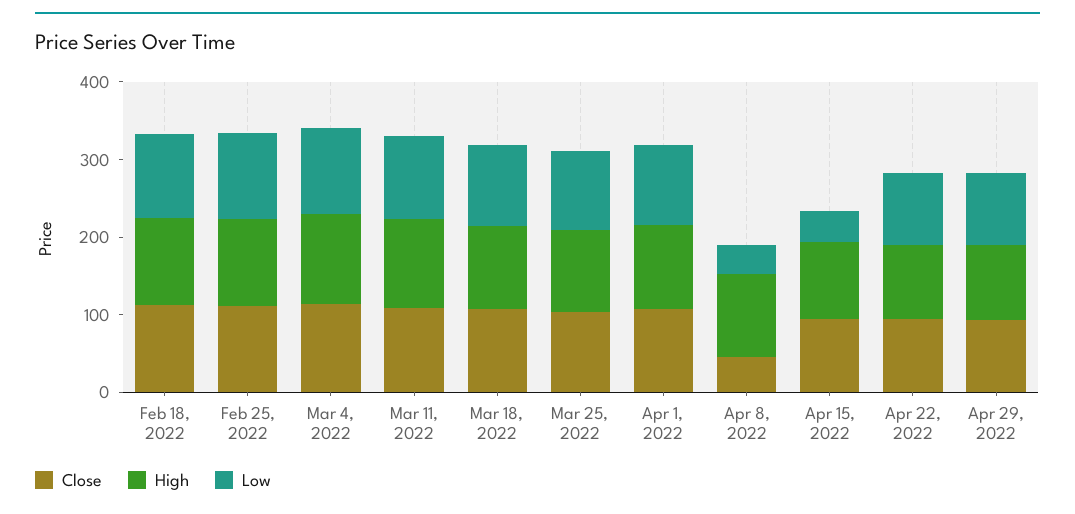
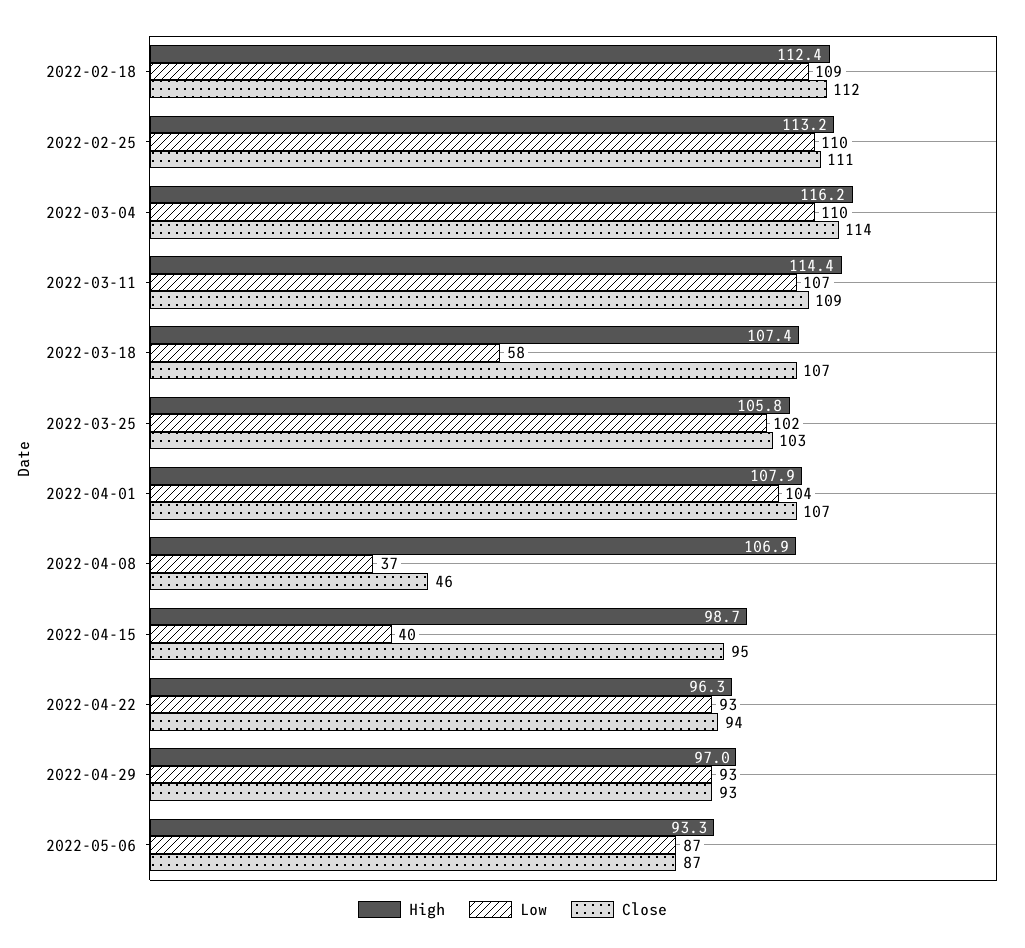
Low, Mar 18, 2022: 100 -> 58
High, 2022-05-06: none -> 93.3
Low, 2022-05-06: none -> 87
Close, 2022-05-06: none -> 87

